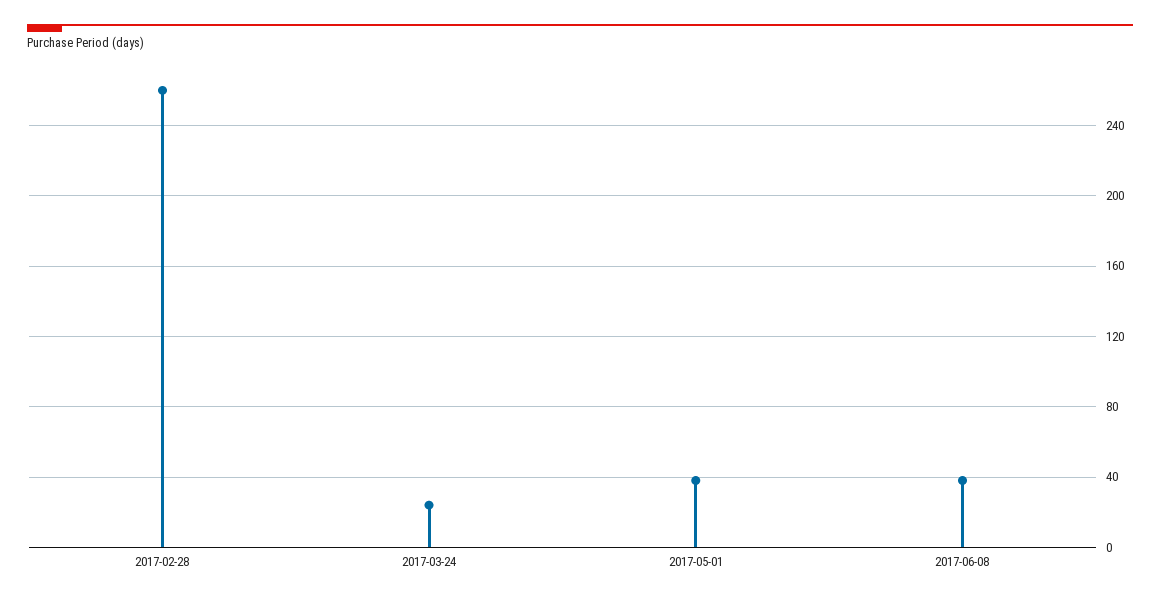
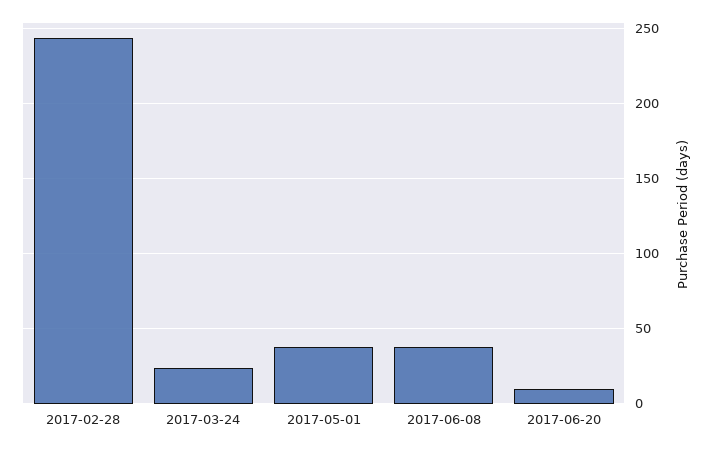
2017-02-28: 260 -> 245
2017-06-20: none -> 10

